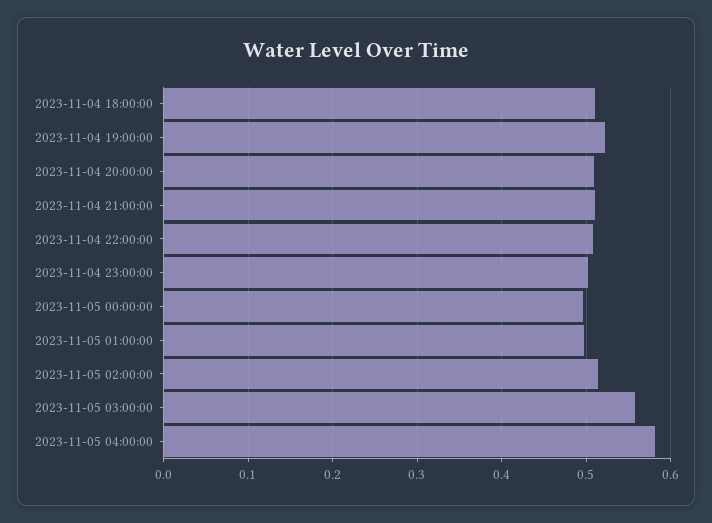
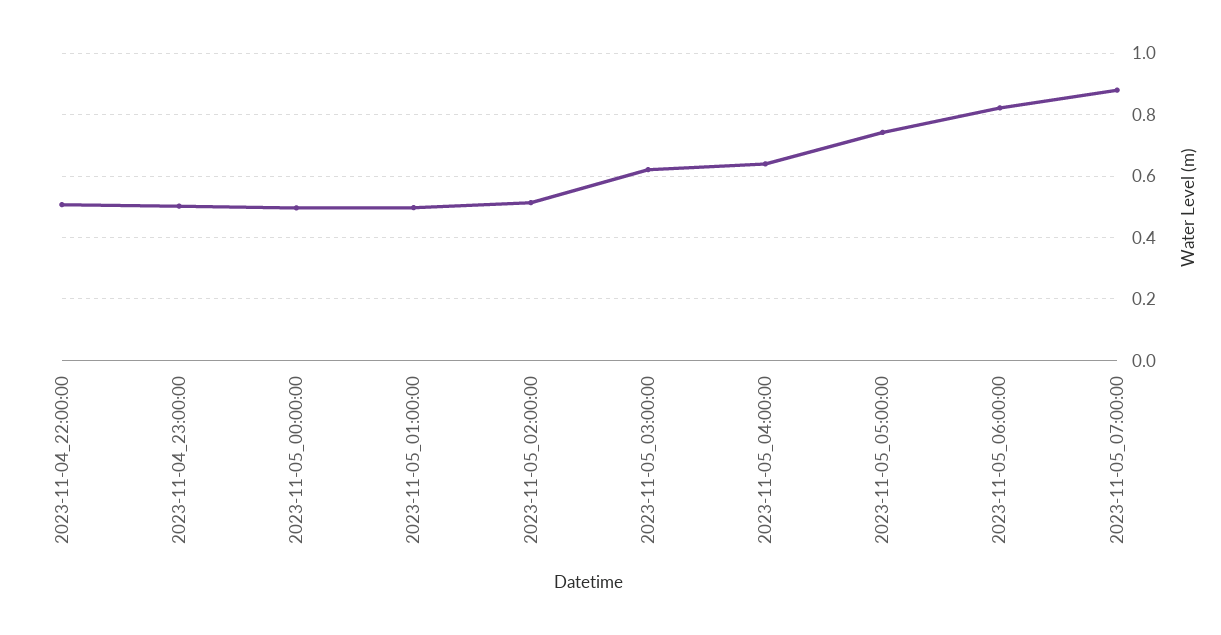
2023-11-04 18:00:00: 0.51 -> none
2023-11-04 19:00:00: 0.52 -> none
2023-11-04 20:00:00: 0.51 -> none
2023-11-04 21:00:00: 0.51 -> none
2023-11-05 03:00:00: 0.56 -> 0.62
2023-11-05 04:00:00: 0.58 -> 0.64
2023-11-05_05:00:00: none -> 0.74
2023-11-05_06:00:00: none -> 0.82
2023-11-05_07:00:00: none -> 0.88

